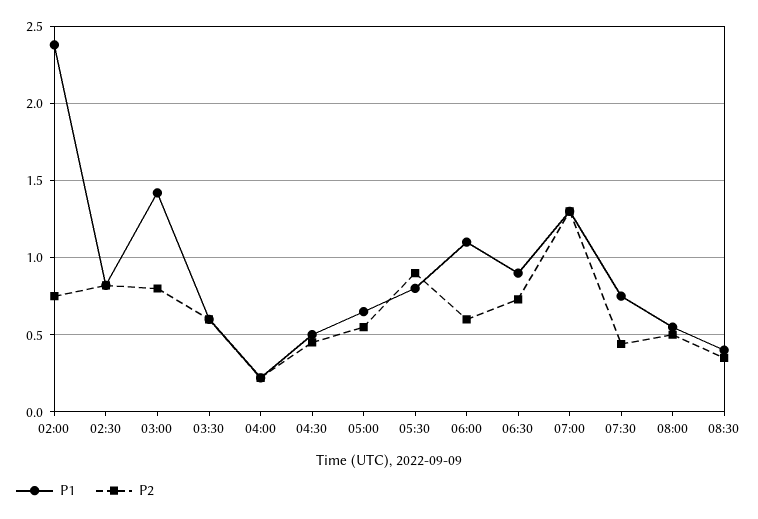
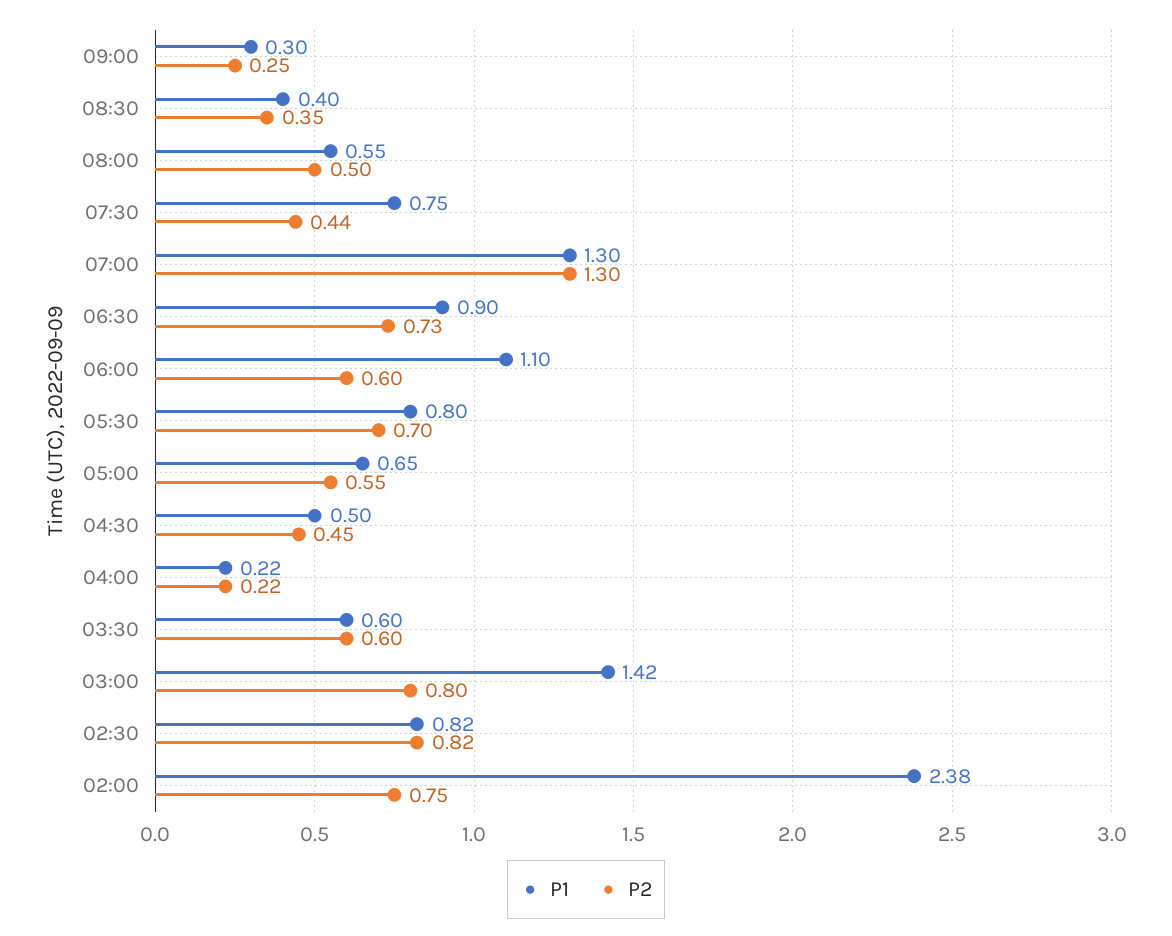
P2, 05:30: 0.9 -> 0.7
P1, 09:00: none -> 0.3
P2, 09:00: none -> 0.25

